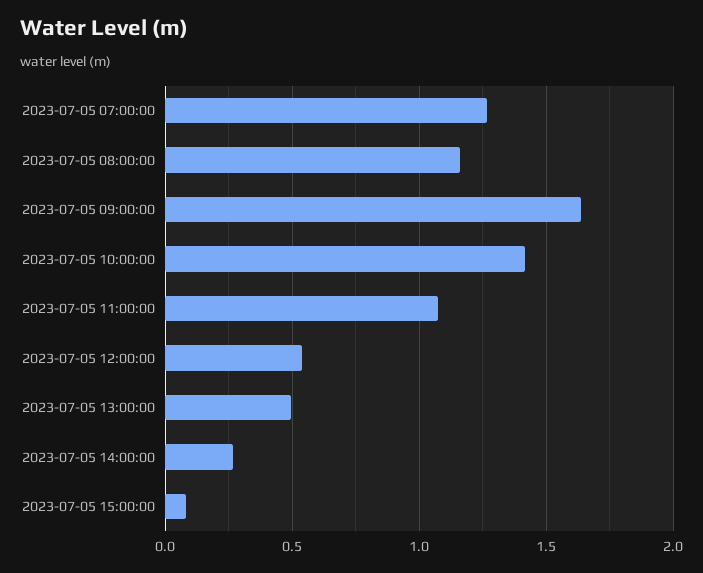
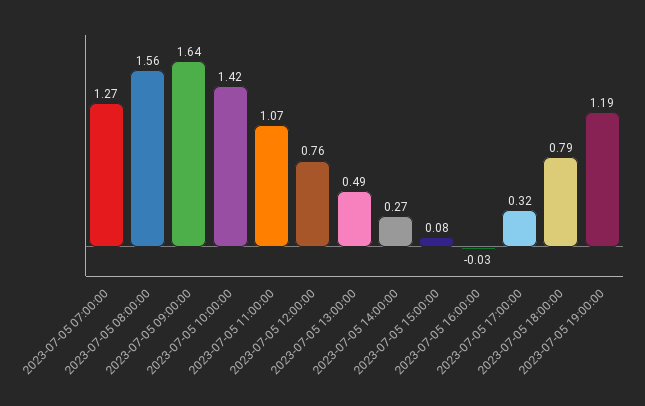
2023-07-05 08:00:00: 1.15 -> 1.56
2023-07-05 12:00:00: 0.55 -> 0.76
2023-07-05 16:00:00: none -> -0.03
2023-07-05 17:00:00: none -> 0.32
2023-07-05 18:00:00: none -> 0.79
2023-07-05 19:00:00: none -> 1.19

